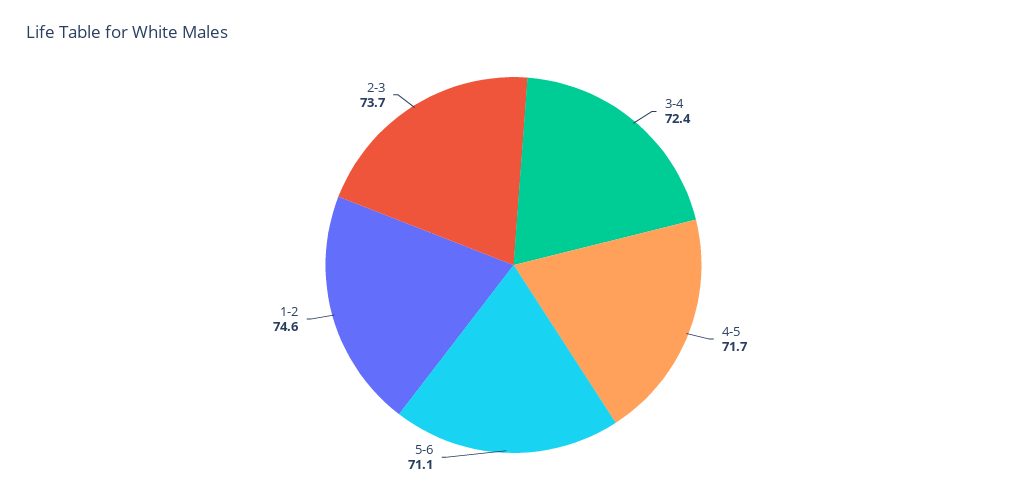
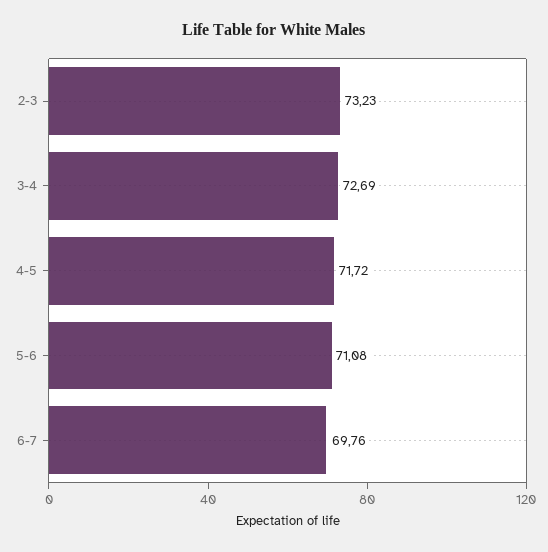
3-4: 72.4 -> 72.69
1-2: 74.6 -> none
2-3: 73.7 -> 73.23
6-7: none -> 69.76

